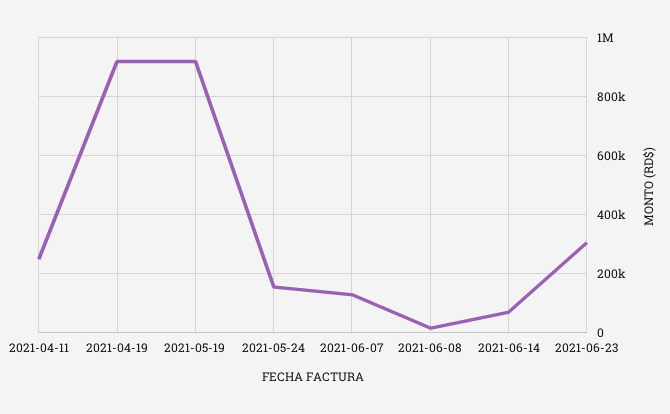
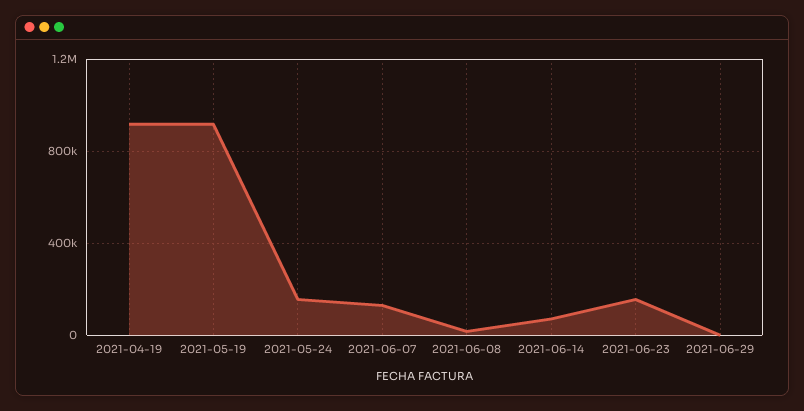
2021-04-11: 250000 -> none
2021-06-23: 300000 -> 150000
2021-06-29: none -> 0

